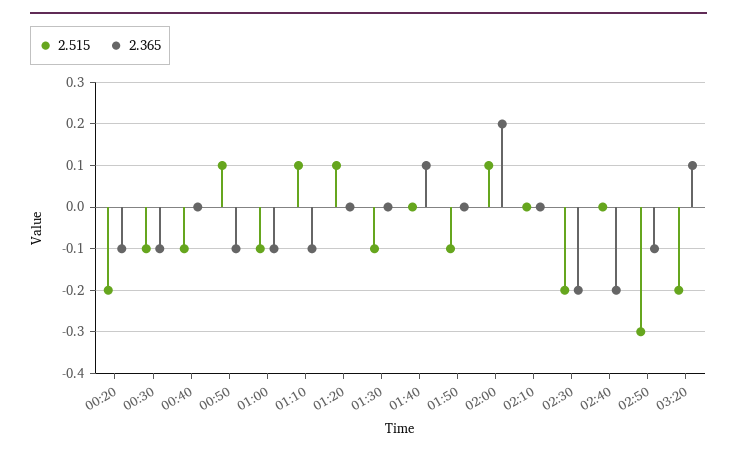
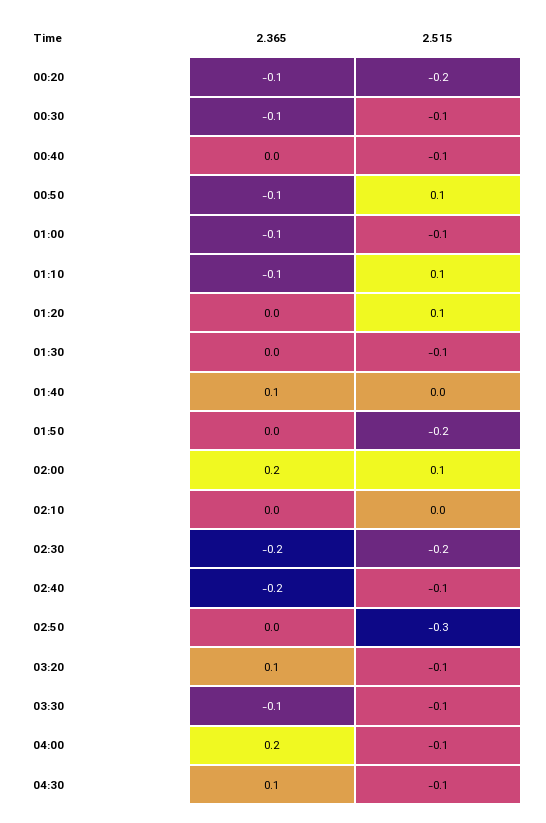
2.515, 01:50: -0.1 -> -0.2
2.515, 02:40: 0 -> -0.1
2.365, 02:50: -0.1 -> 0
2.515, 03:20: -0.2 -> -0.1
2.365, 03:30: none -> -0.1
2.515, 03:30: none -> -0.1
2.365, 04:00: none -> 0.2
2.515, 04:00: none -> -0.1
2.365, 04:30: none -> 0.1
2.515, 04:30: none -> -0.1

